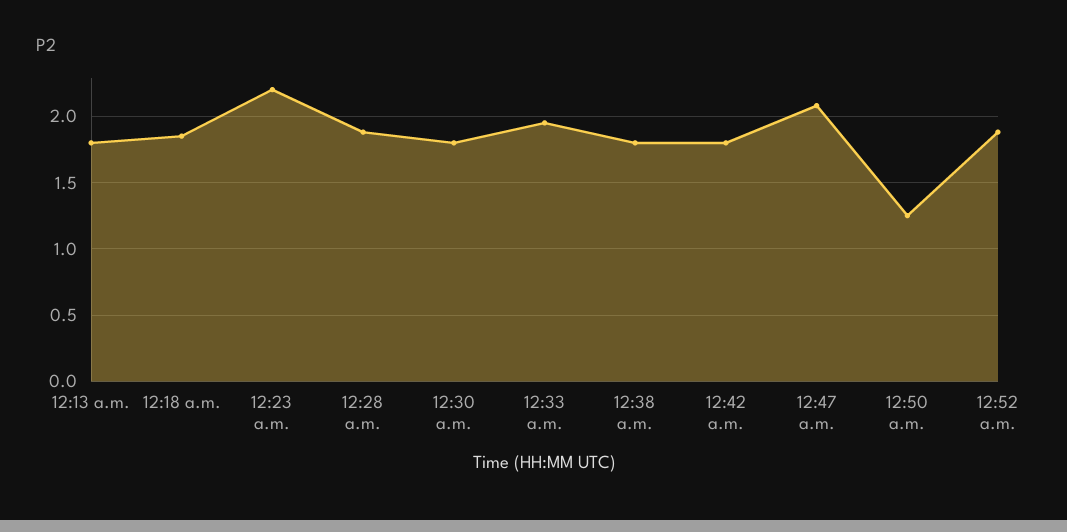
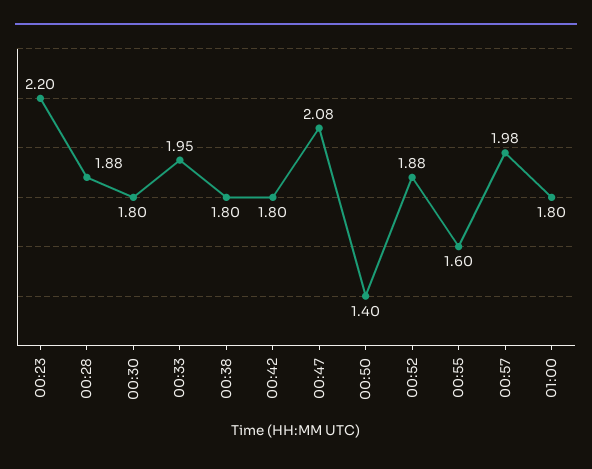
12:13 a.m.: 1.8 -> none
12:18 a.m.: 1.85 -> none
12:50 a.m.: 1.25 -> 1.4
00:55: none -> 1.6
00:57: none -> 1.98
01:00: none -> 1.8

